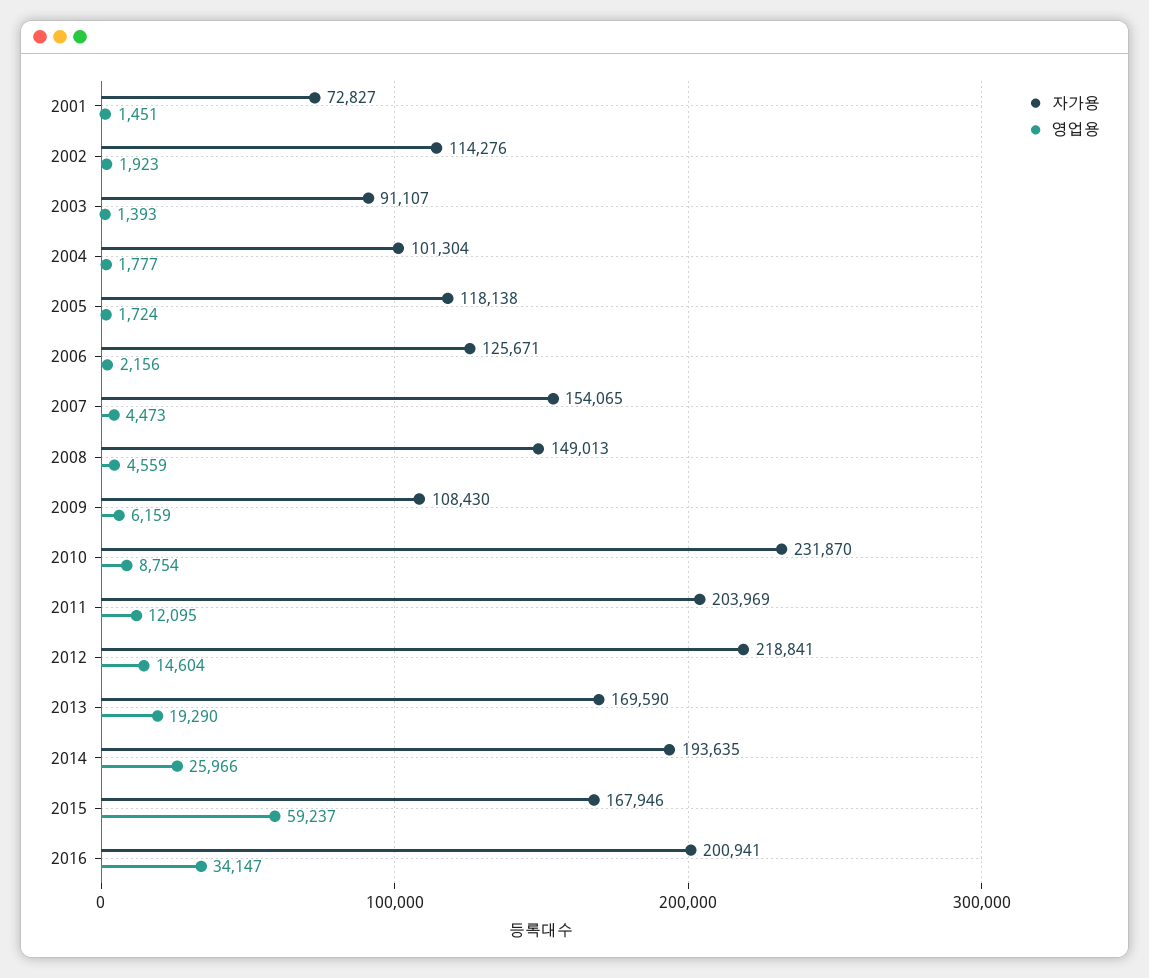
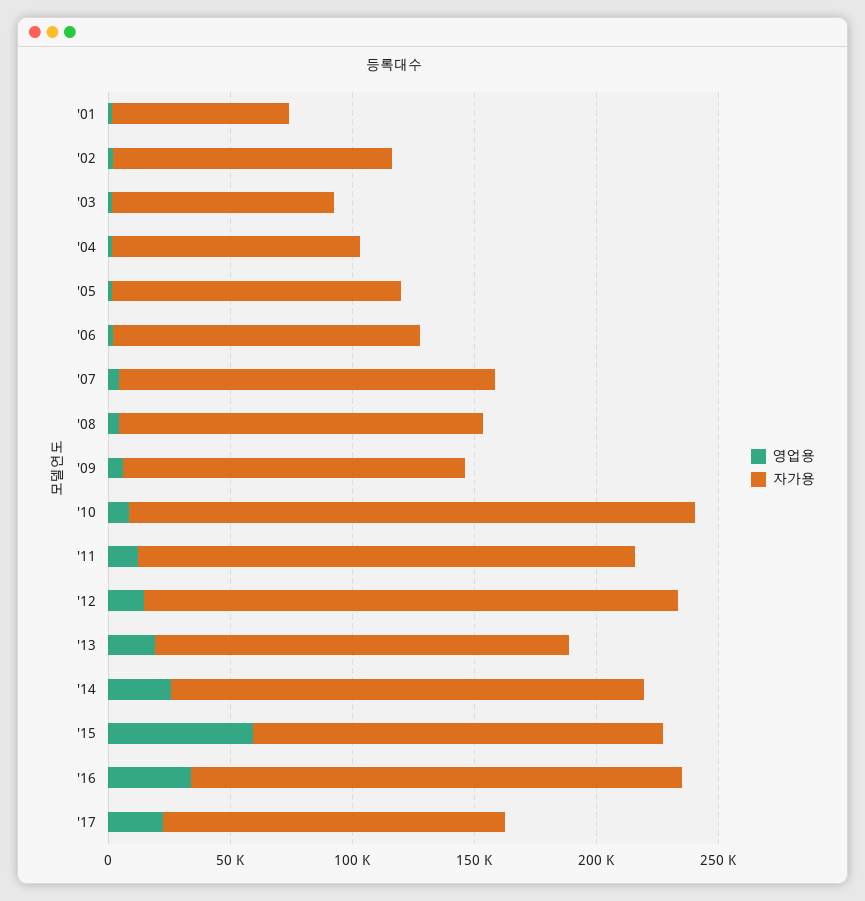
자가용, 2009: 108430 -> 140000
영업용, '17: none -> 20000
자가용, '17: none -> 140000

